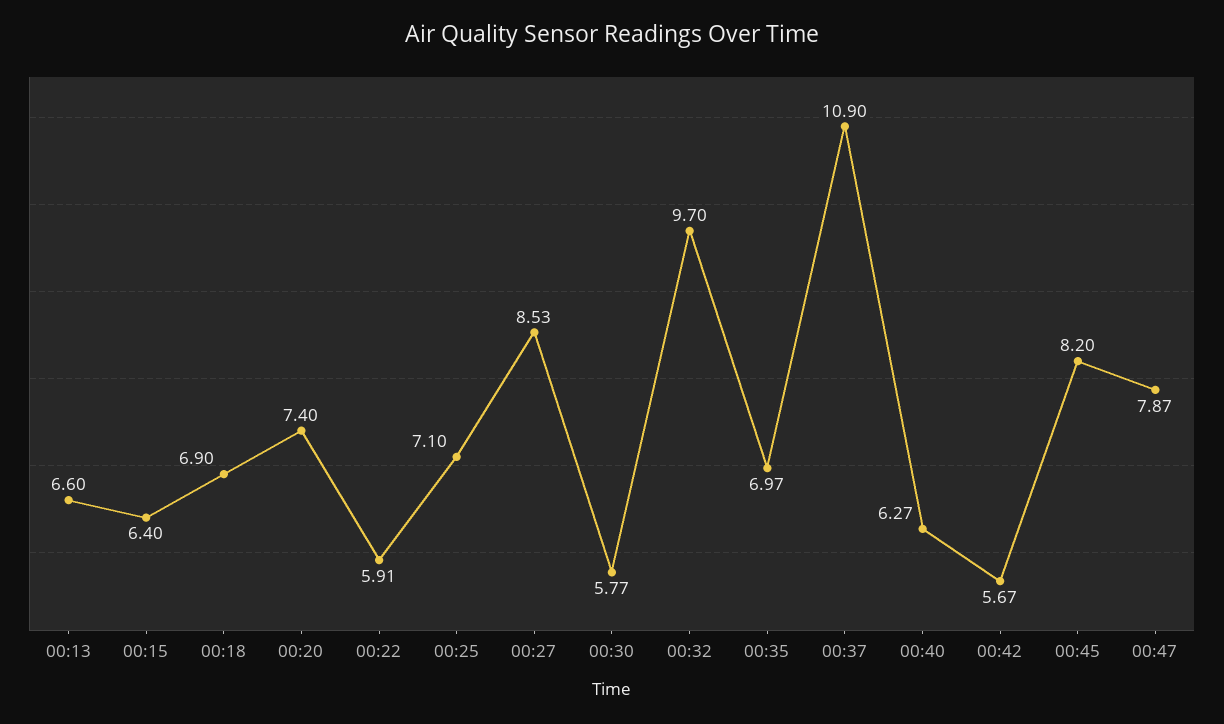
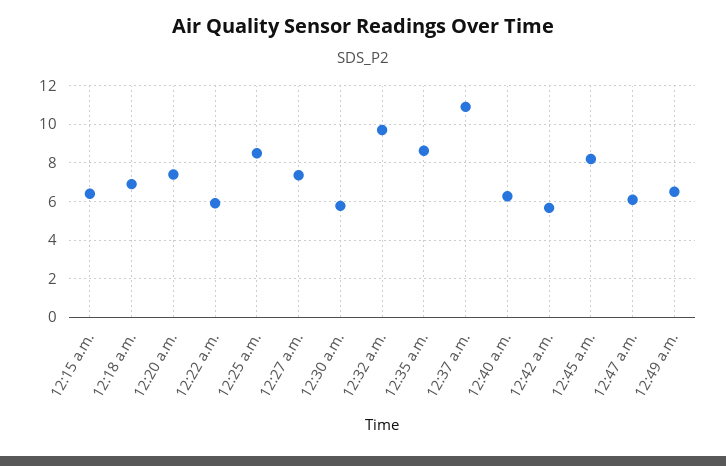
00:13: 6.6 -> none
00:25: 7.1 -> 8.5
00:27: 8.53 -> 7.5
00:35: 6.97 -> 8.5
00:47: 7.87 -> 6
12:49 a.m.: none -> 6.5

